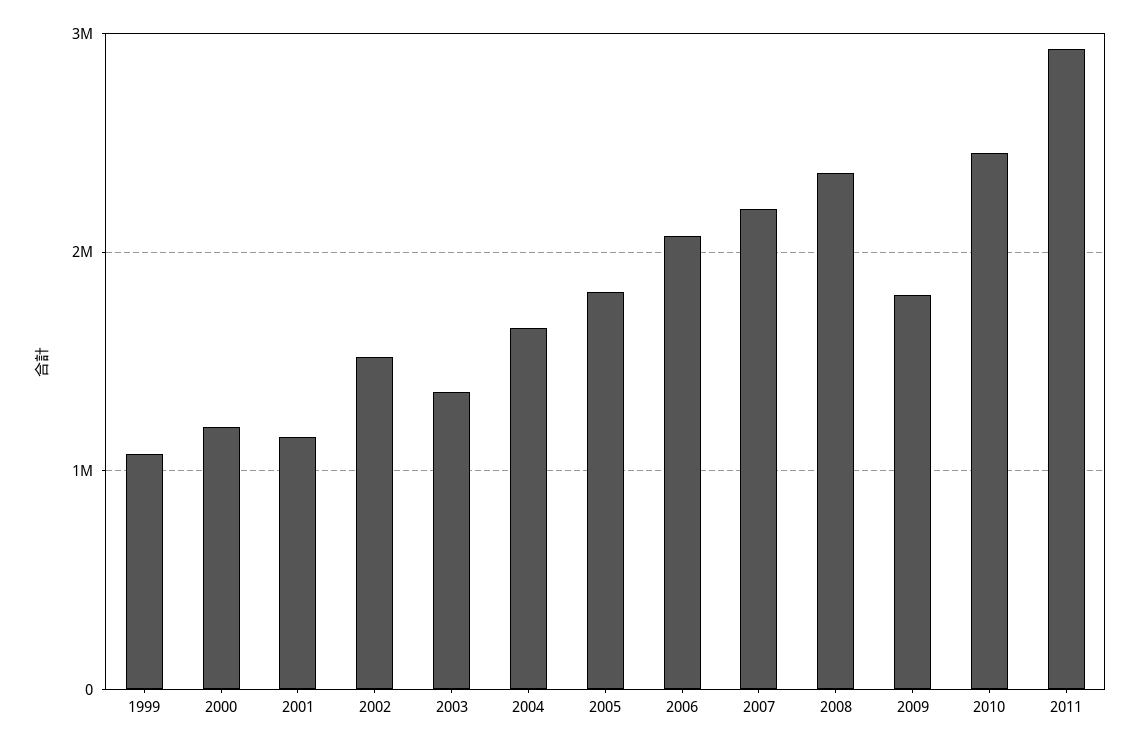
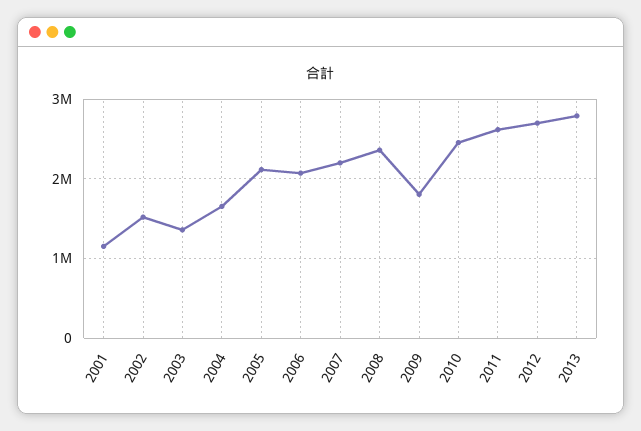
1999: 1100000 -> none
2000: 1200000 -> none
2005: 1800000 -> 2100000
2011: 2900000 -> 2600000
2012: none -> 2700000
2013: none -> 2800000

